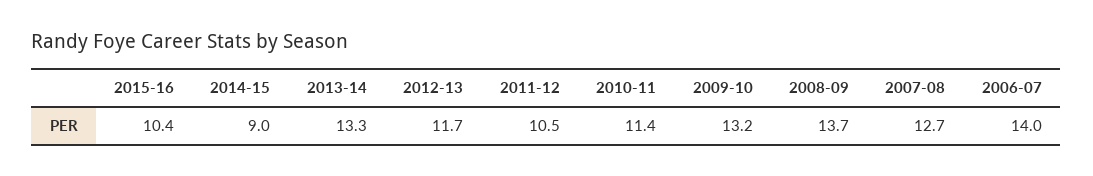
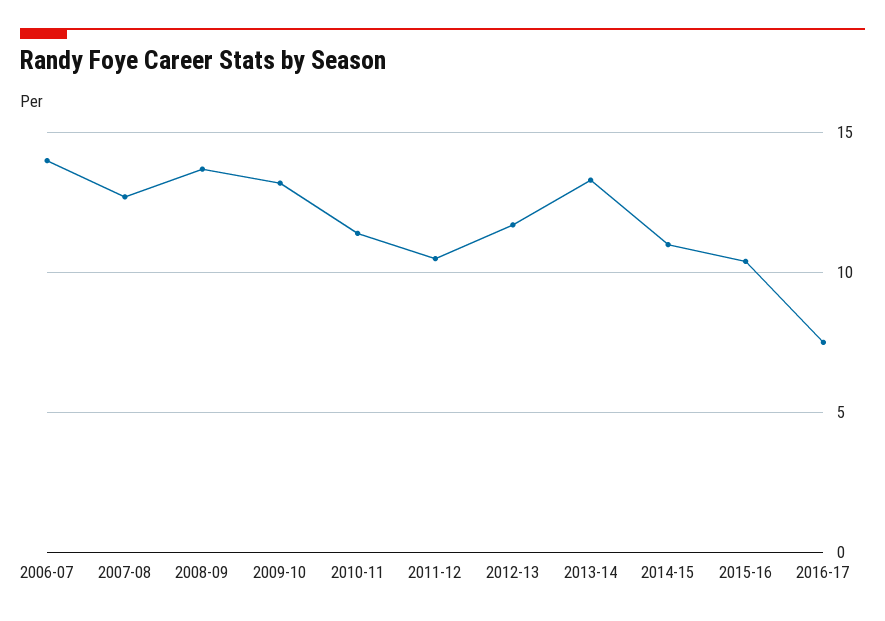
2014-15: 9 -> 11
2016-17: none -> 7.5

